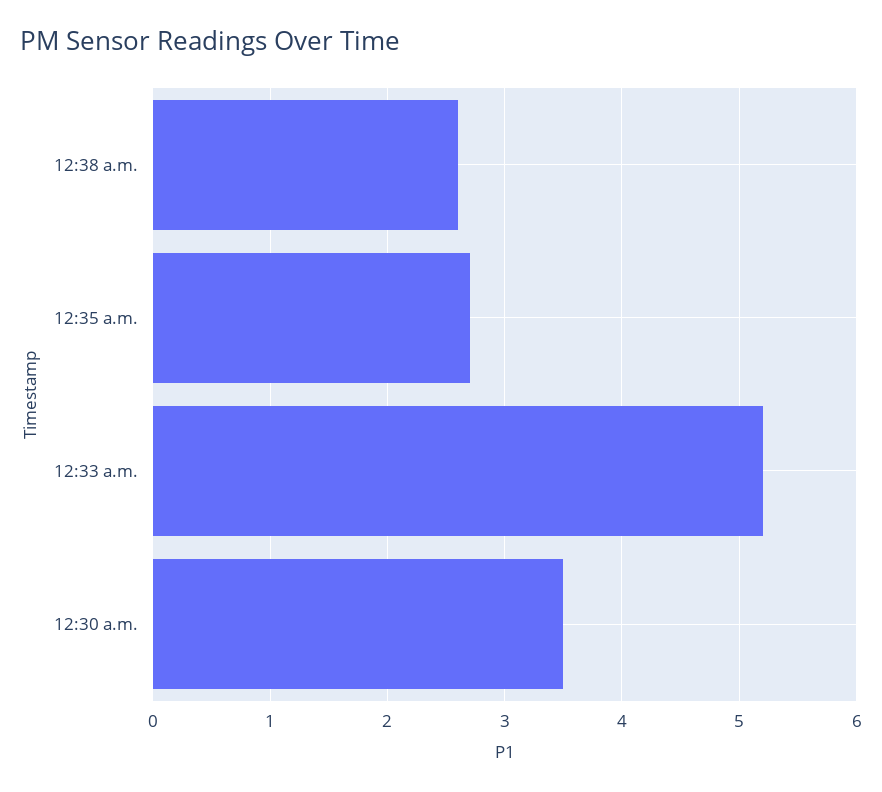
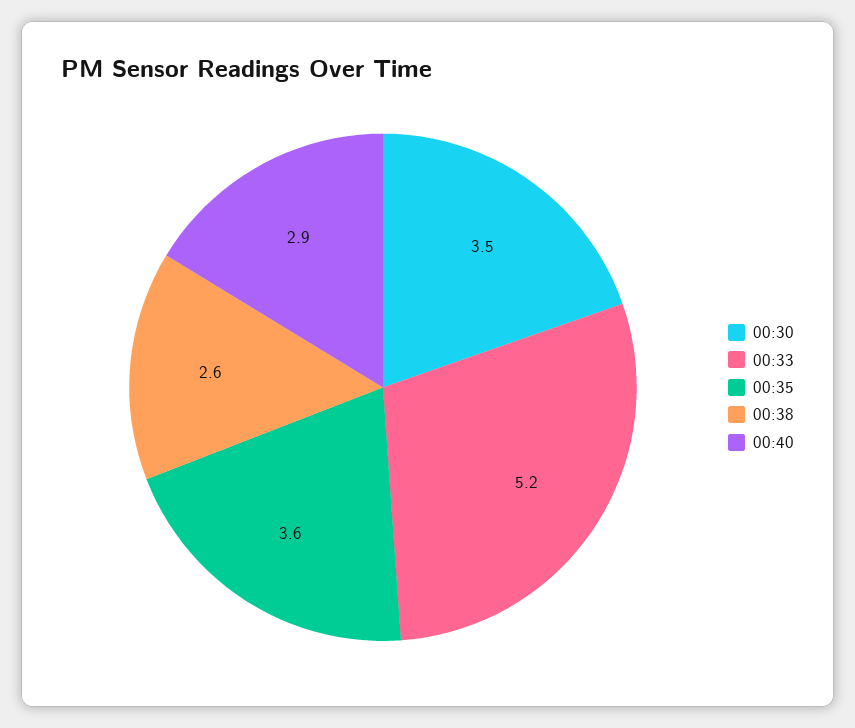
12:35 a.m.: 2.7 -> 3.6
00:40: none -> 2.9

